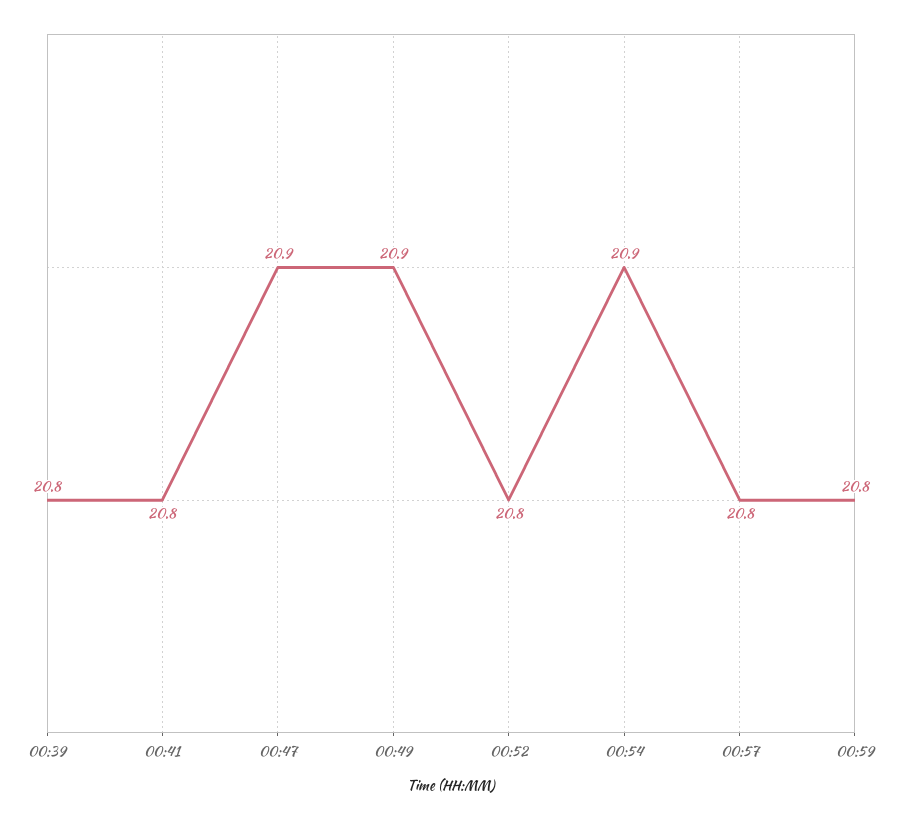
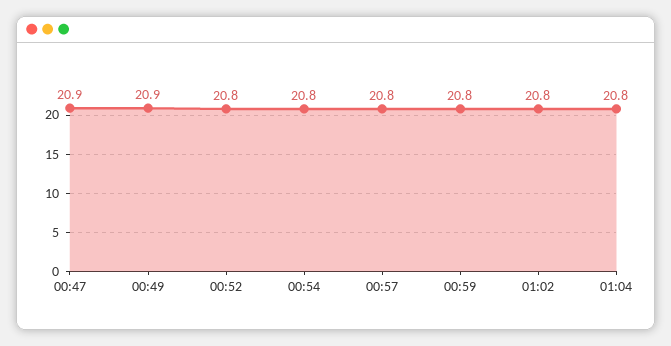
00:39: 20.8 -> none
00:41: 20.8 -> none
00:54: 20.9 -> 20.8
01:02: none -> 20.8
01:04: none -> 20.8

